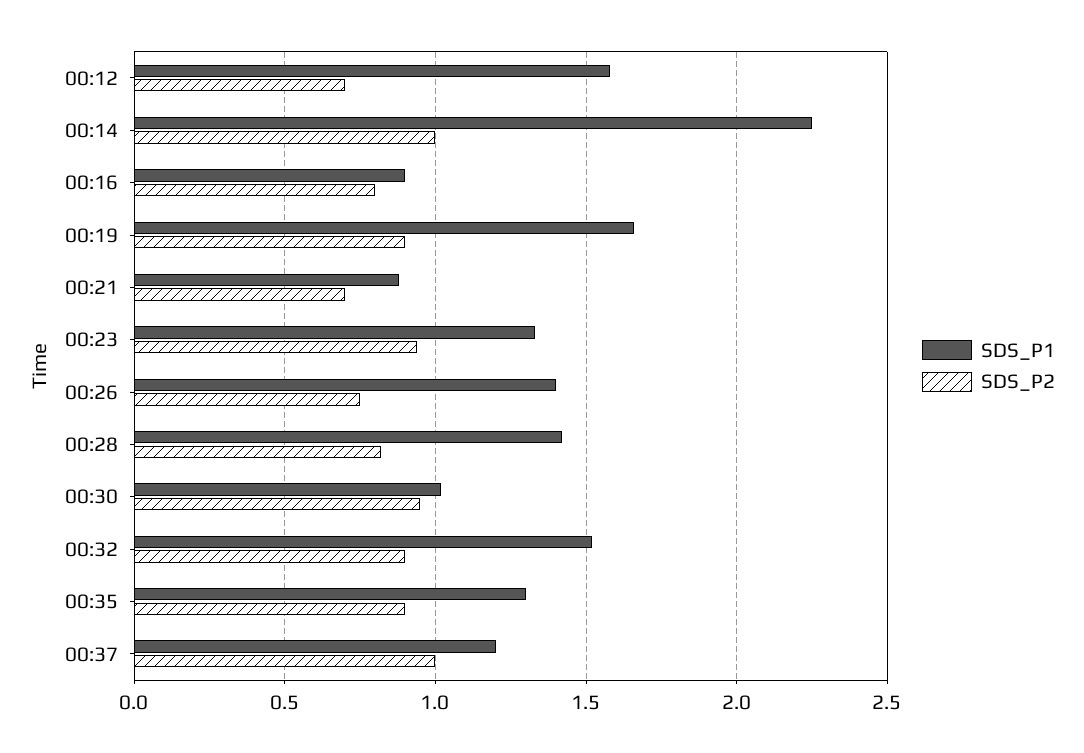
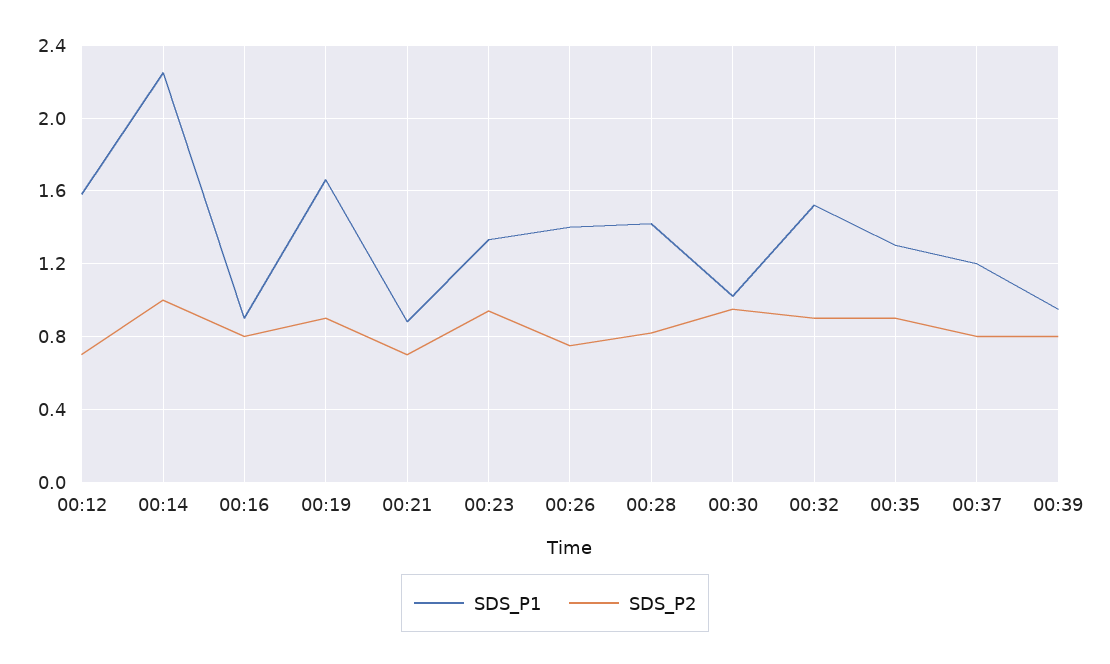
SDS_P2, 00:37: 1 -> 0.8
SDS_P1, 00:39: none -> 0.95
SDS_P2, 00:39: none -> 0.8

